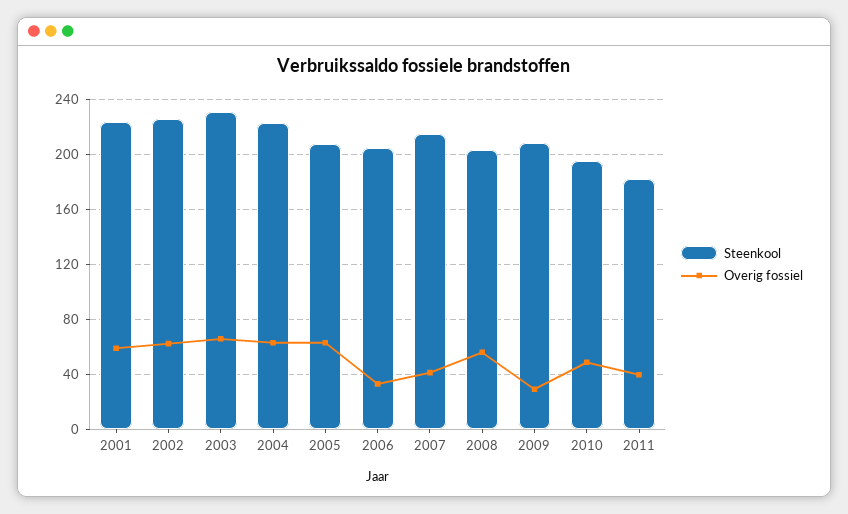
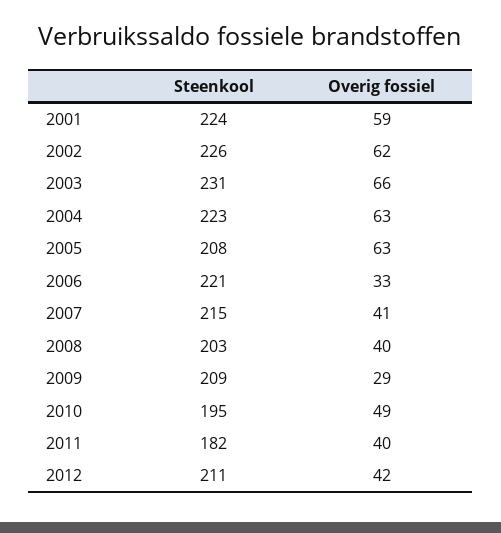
Steenkool, 2006: 205 -> 221
Overig fossiel, 2008: 55 -> 40
Steenkool, 2012: none -> 211
Overig fossiel, 2012: none -> 42

